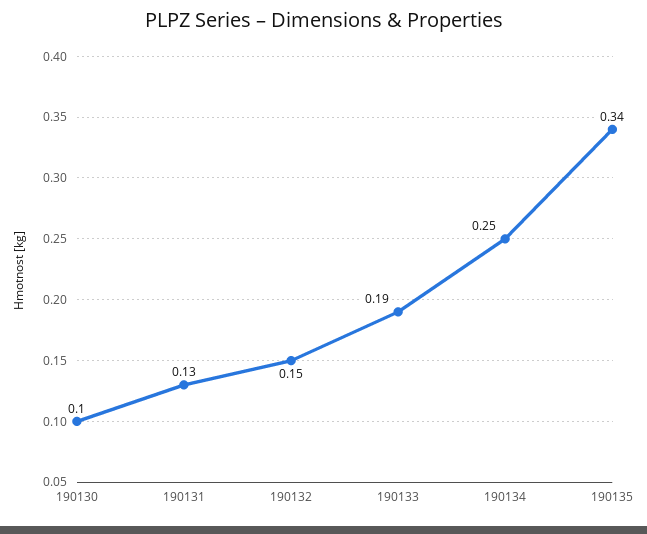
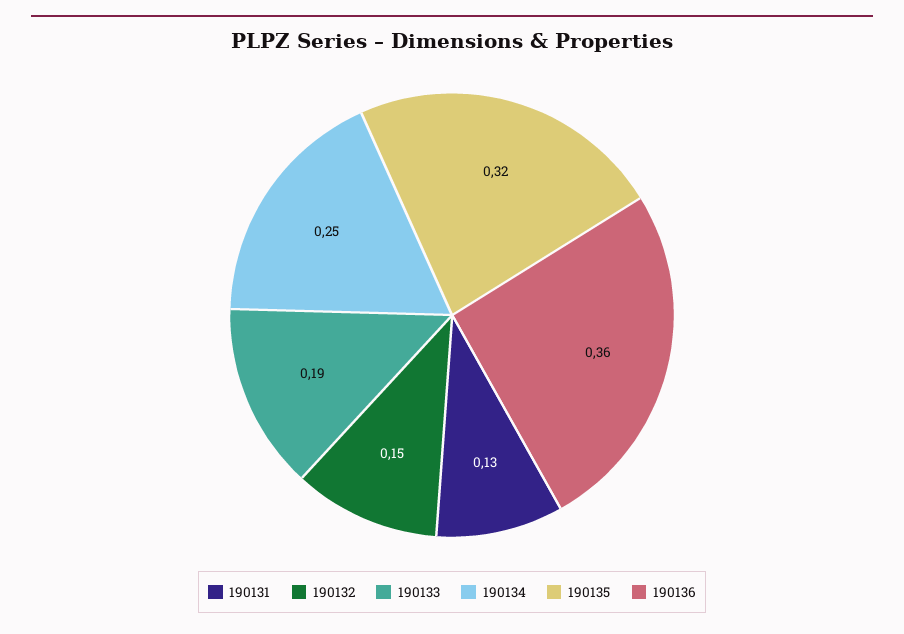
190130: 0.1 -> none
190135: 0.34 -> 0.32
190136: none -> 0.36

